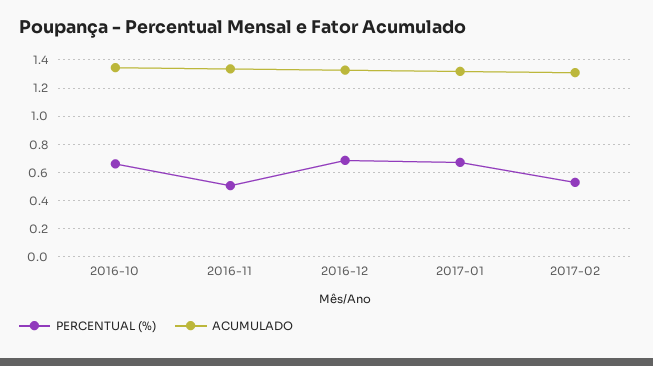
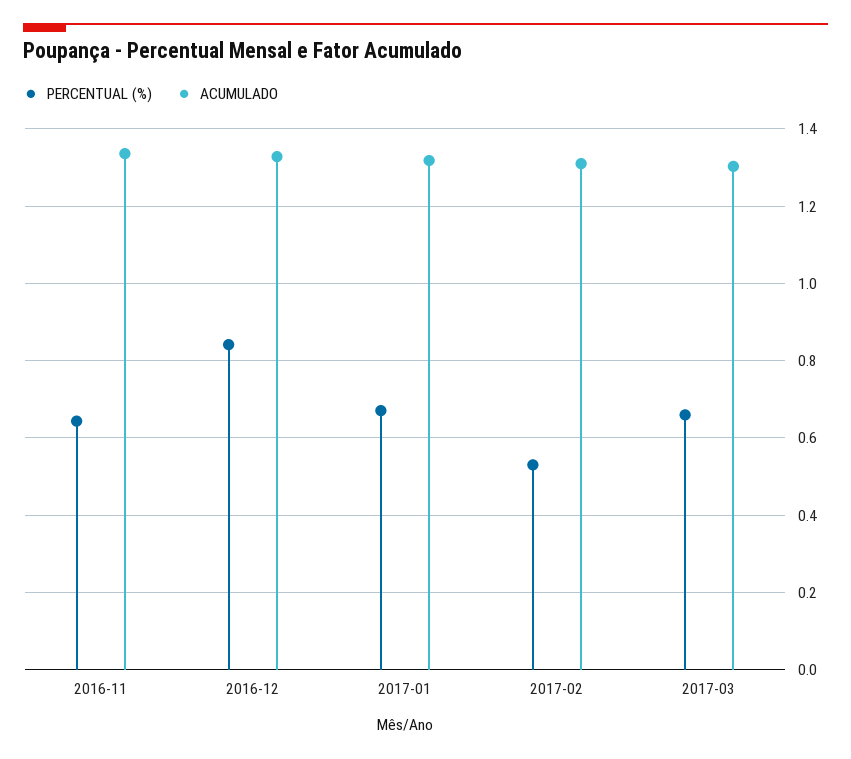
PERCENTUAL (%), 2016-10: 0.65 -> none
ACUMULADO, 2016-10: 1.35 -> none
PERCENTUAL (%), 2016-11: 0.5 -> 0.64
PERCENTUAL (%), 2016-12: 0.7 -> 0.84
PERCENTUAL (%), 2017-03: none -> 0.66
ACUMULADO, 2017-03: none -> 1.3

